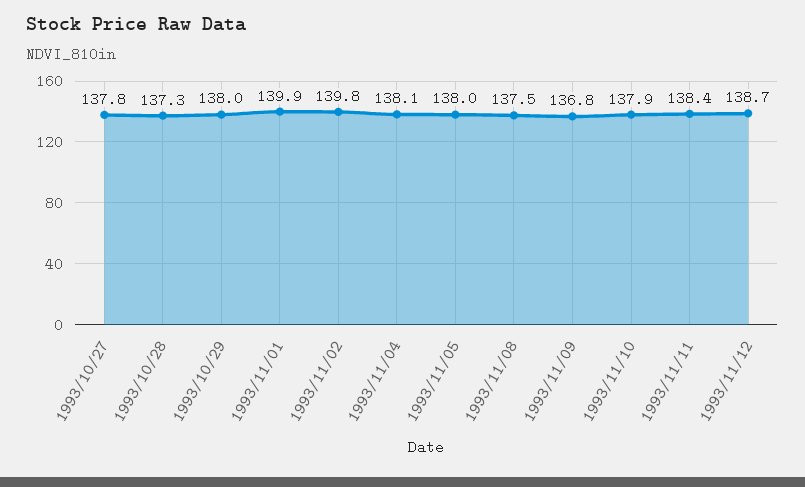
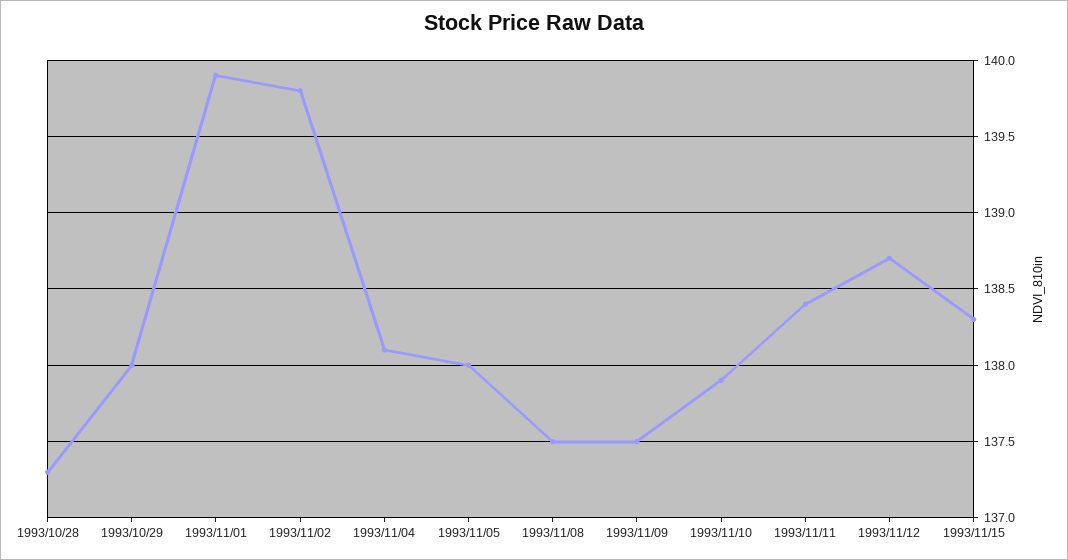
1993/10/27: 137.8 -> none
1993/11/09: 136.8 -> 137.5
1993/11/15: none -> 138.3

